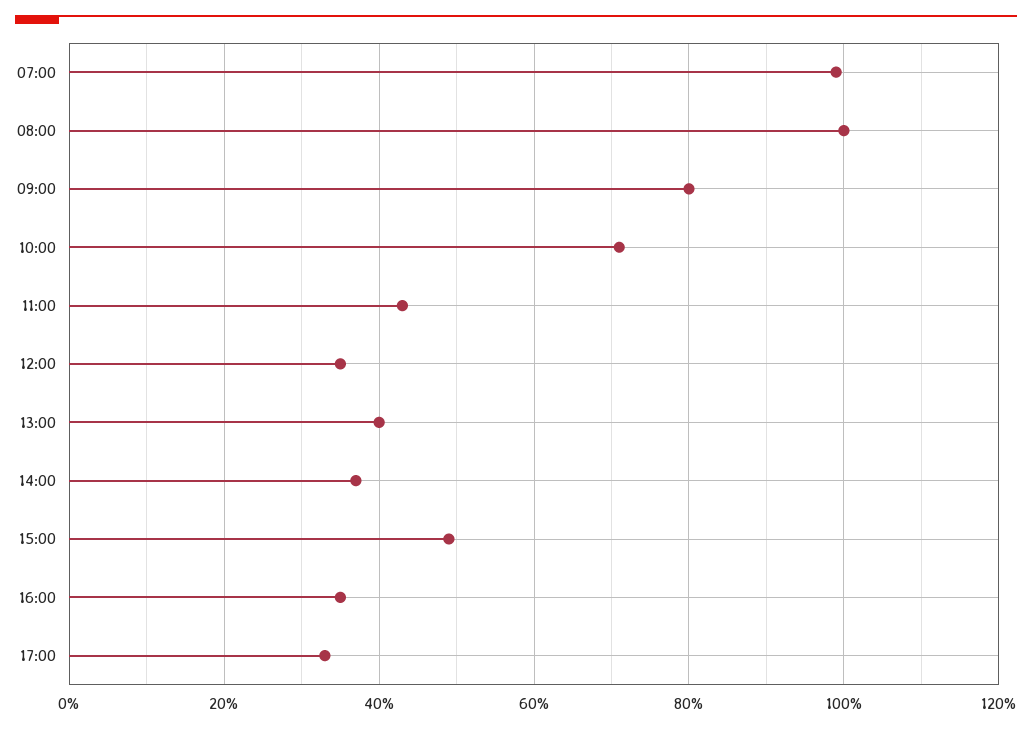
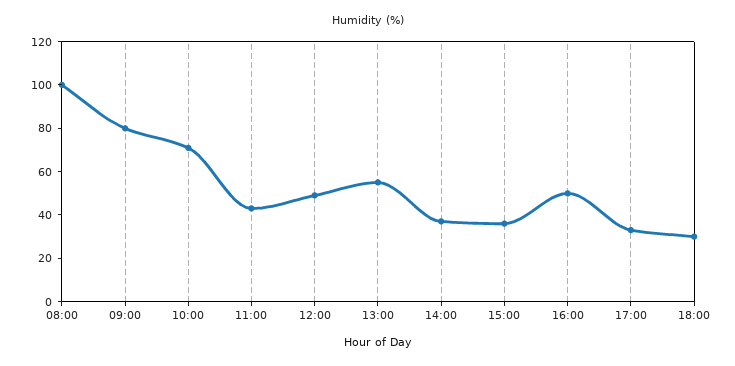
07:00: 100 -> none
12:00: 35 -> 50
13:00: 40 -> 55
15:00: 50 -> 35
16:00: 35 -> 50
18:00: none -> 30

